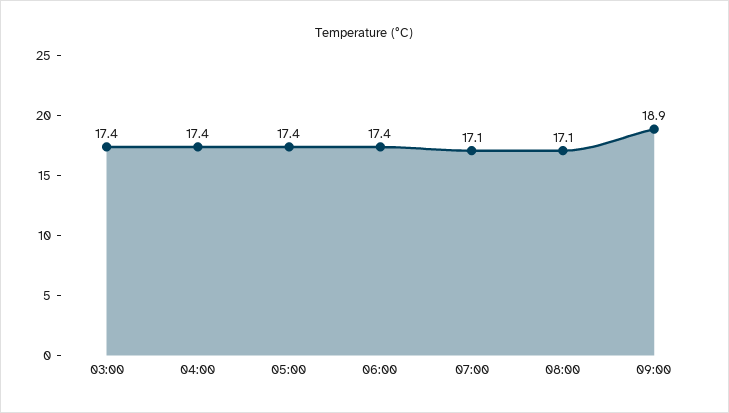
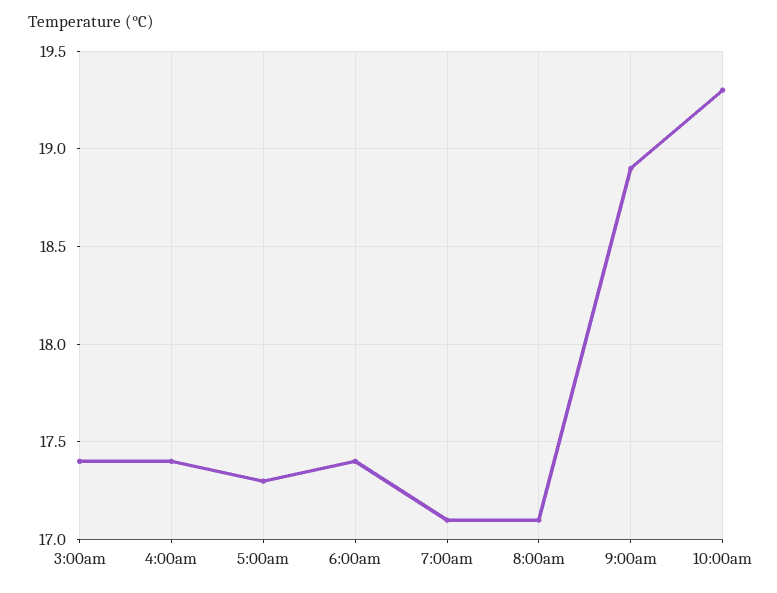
05:00: 17.4 -> 17.3
10:00am: none -> 19.3

